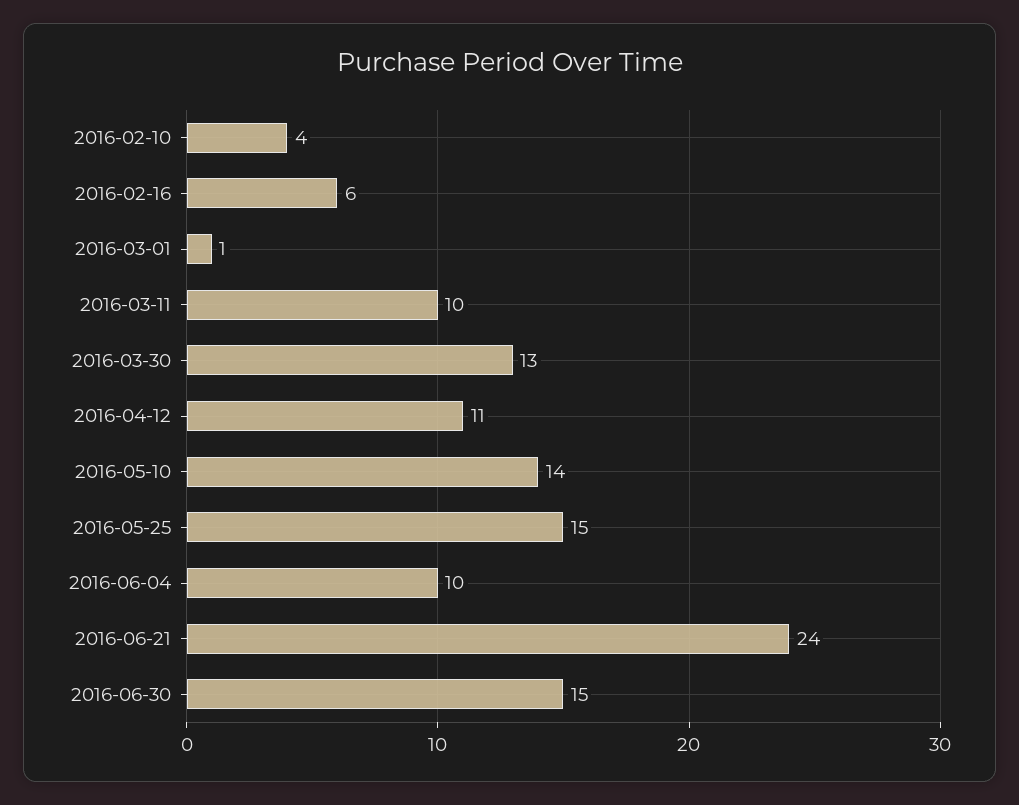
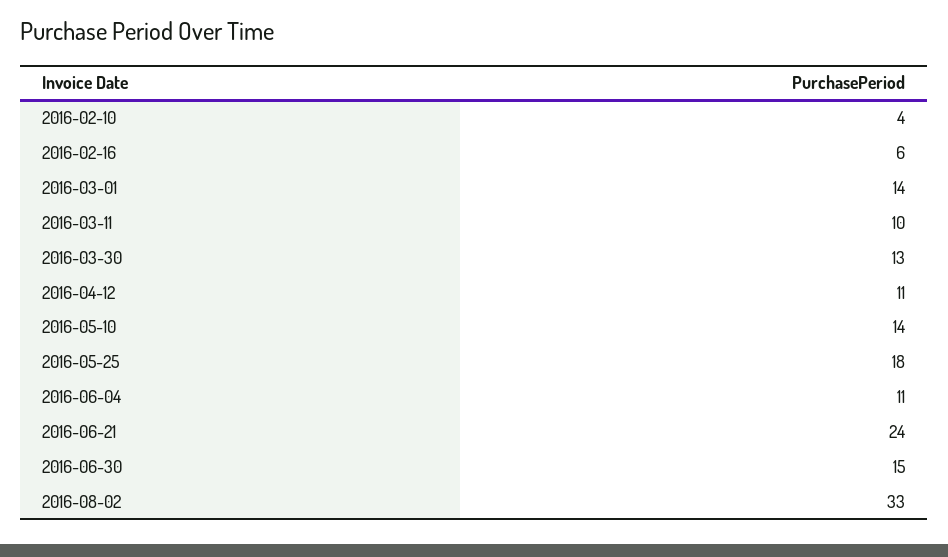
2016-03-01: 1 -> 14
2016-05-25: 15 -> 18
2016-06-04: 10 -> 11
2016-08-02: none -> 33

